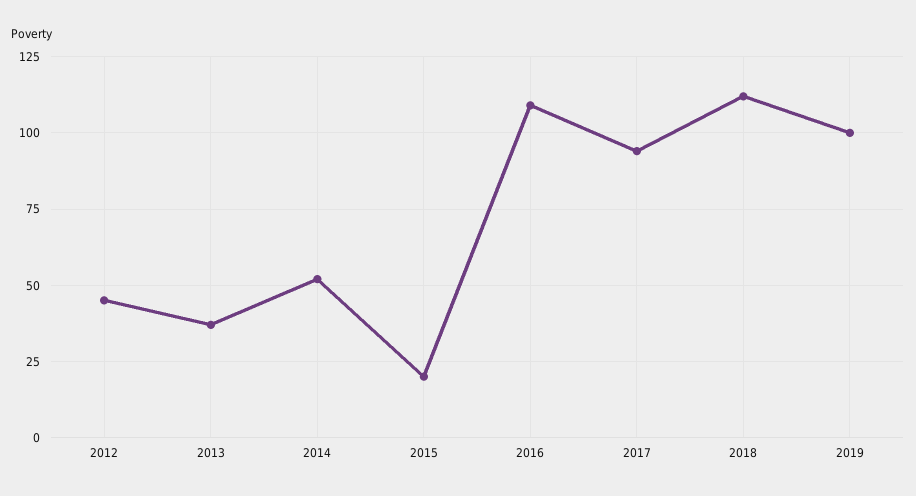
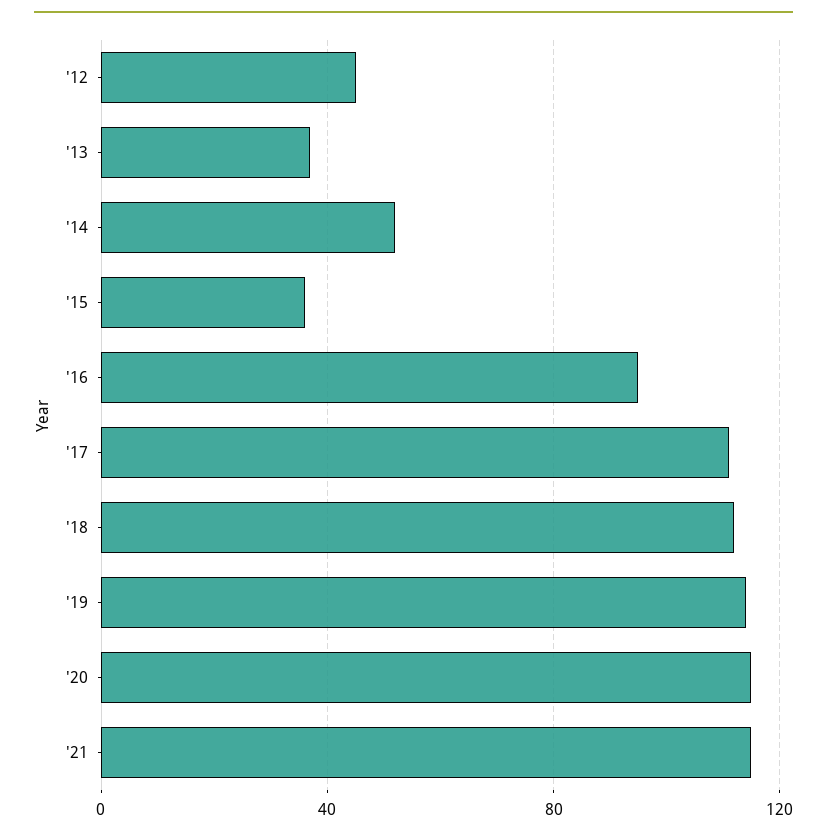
2015: 20 -> 35
2016: 110 -> 95
2017: 95 -> 110
2019: 100 -> 115
'20: none -> 115
'21: none -> 115

